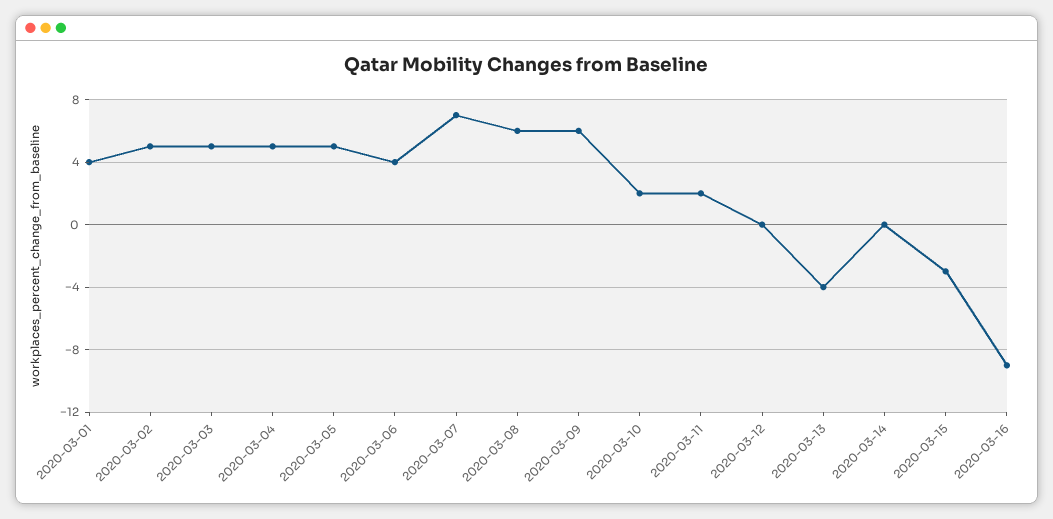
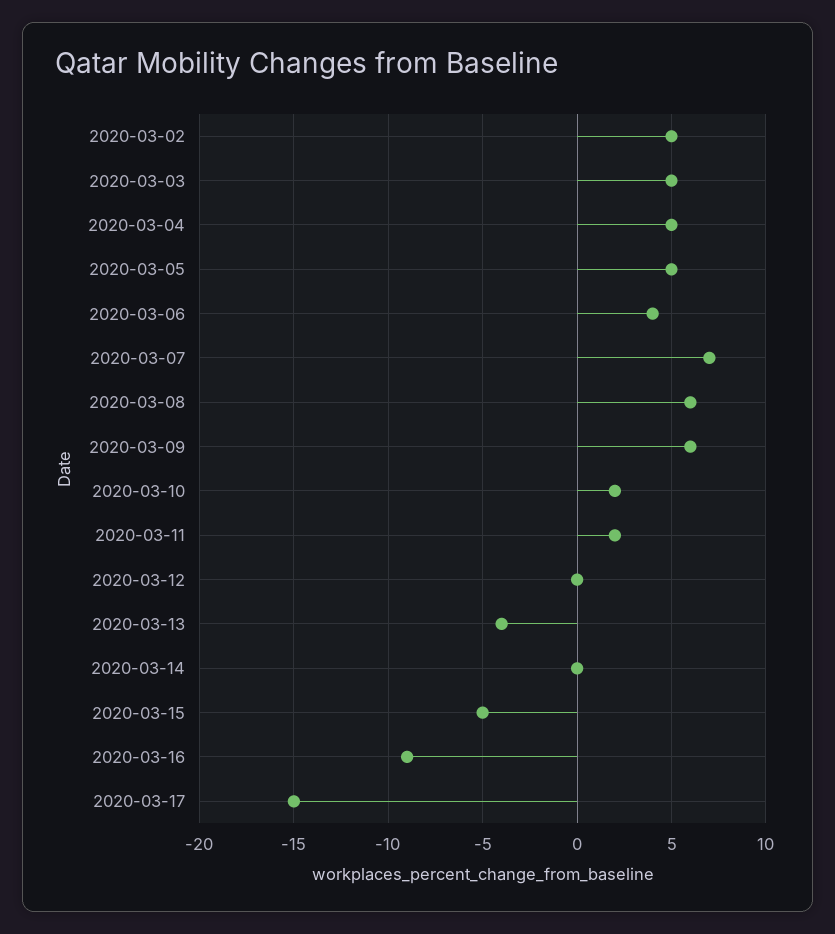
2020-03-01: 4 -> none
2020-03-15: -3 -> -5
2020-03-17: none -> -15

